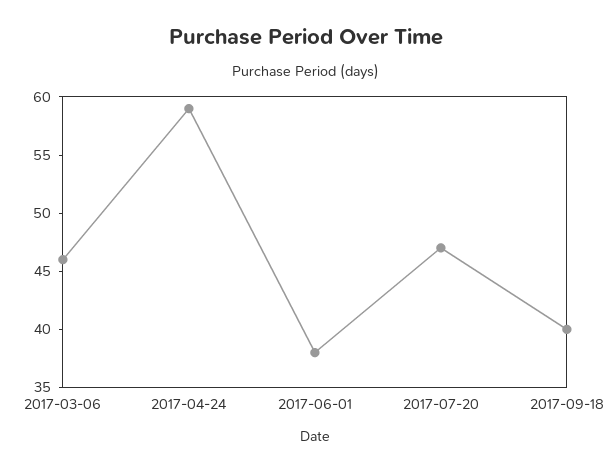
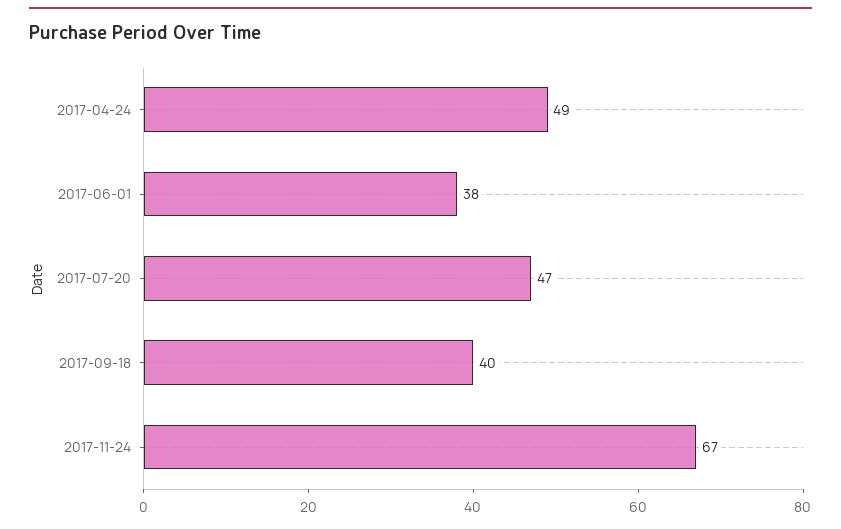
2017-03-06: 46 -> none
2017-04-24: 59 -> 49
2017-11-24: none -> 67

